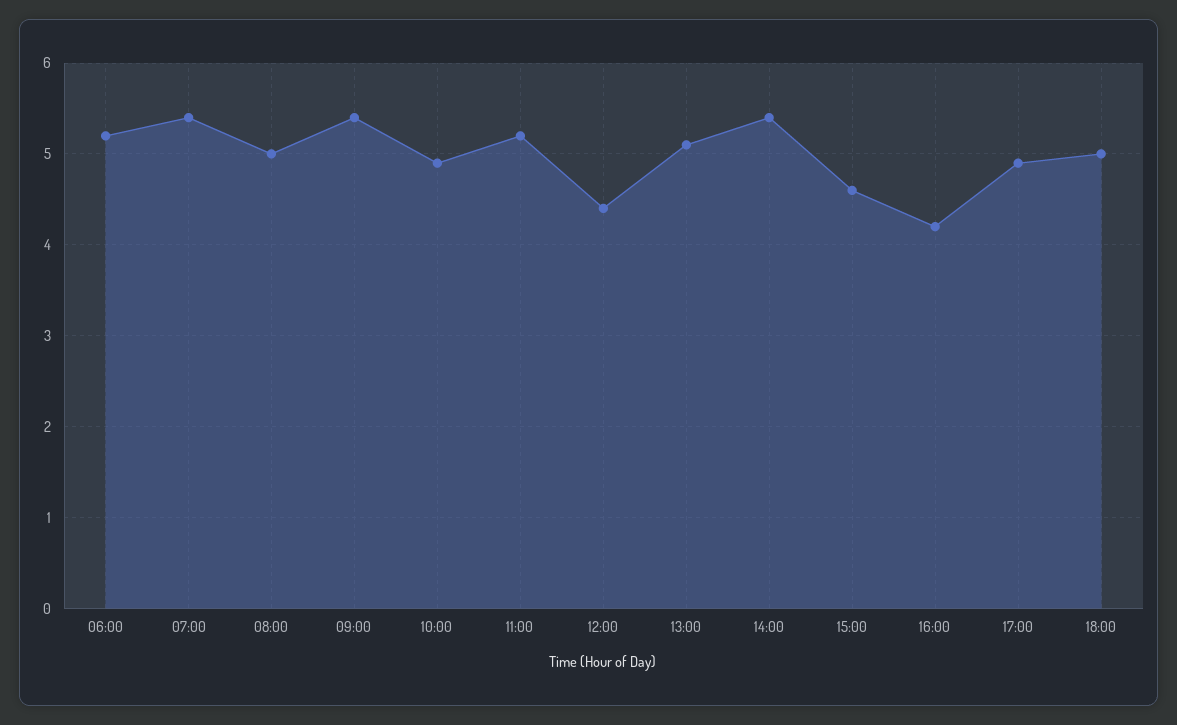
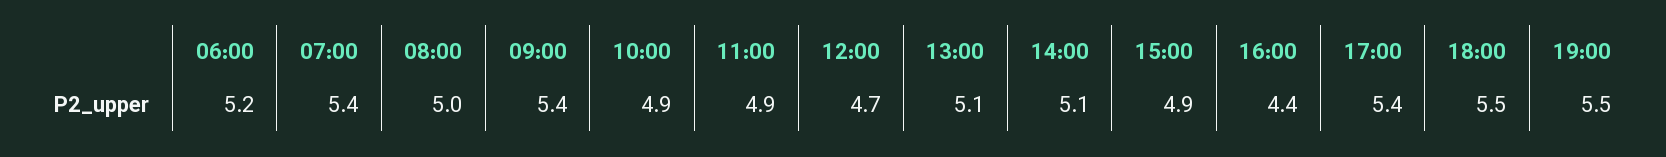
11:00: 5.2 -> 4.9
12:00: 4.4 -> 4.7
14:00: 5.4 -> 5.1
15:00: 4.6 -> 4.9
16:00: 4.2 -> 4.4
17:00: 4.9 -> 5.4
18:00: 5 -> 5.5
19:00: none -> 5.5

